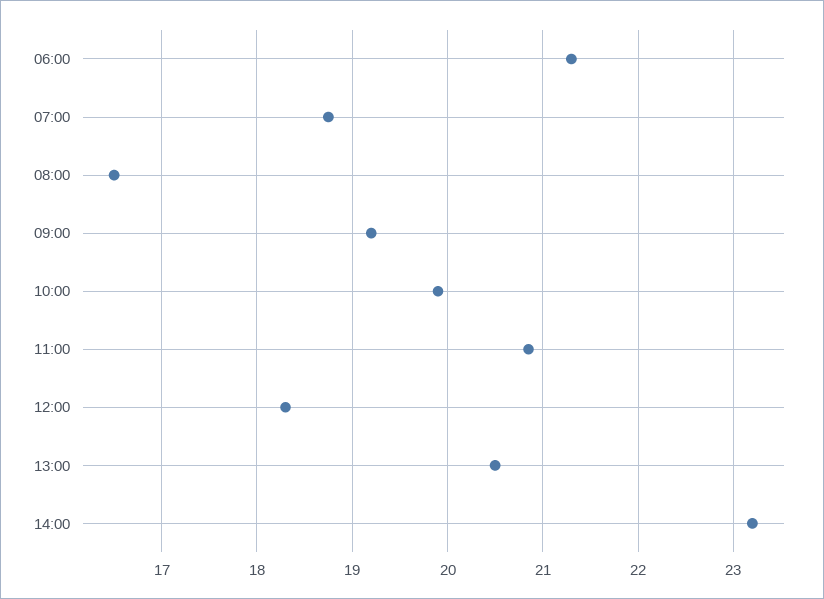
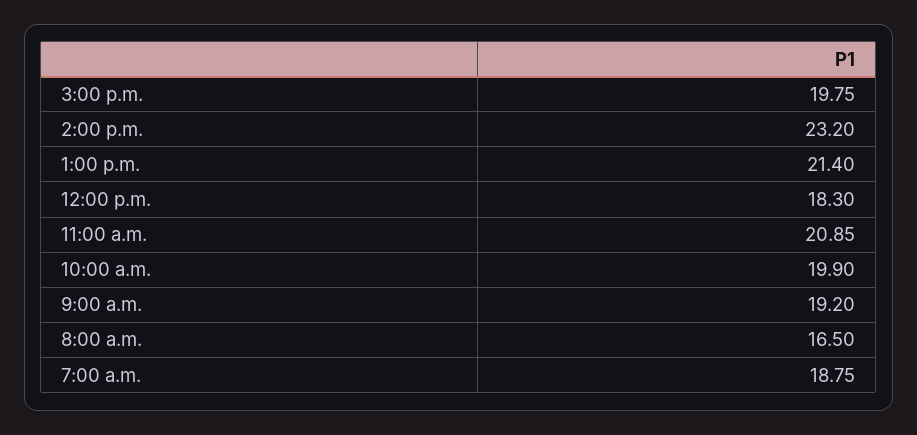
06:00: 21.3 -> none
13:00: 20.5 -> 21.4
3:00 p.m.: none -> 19.75

